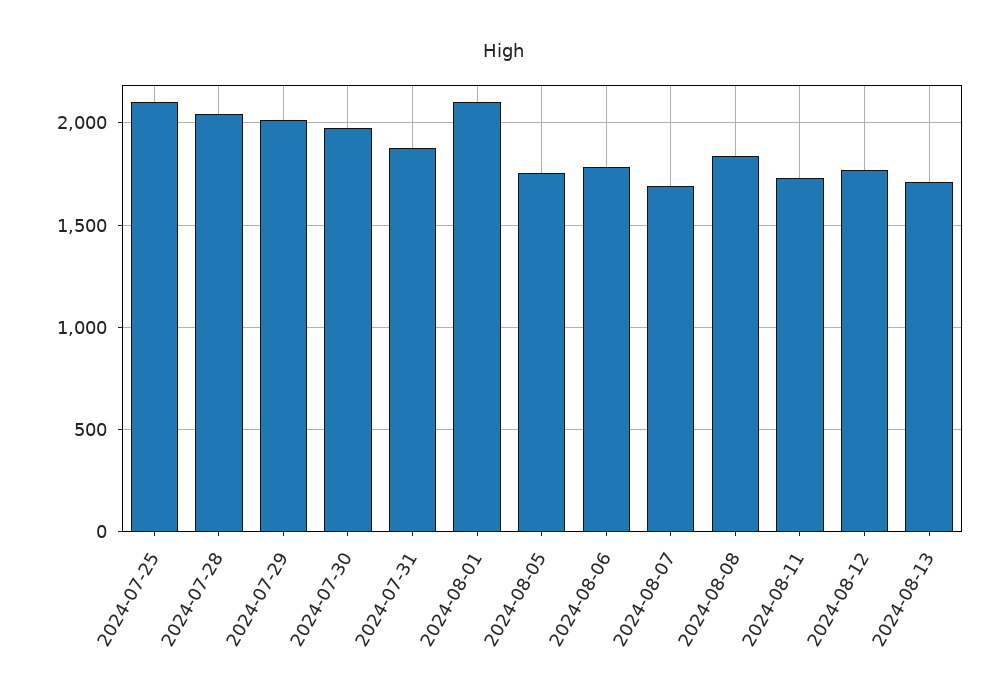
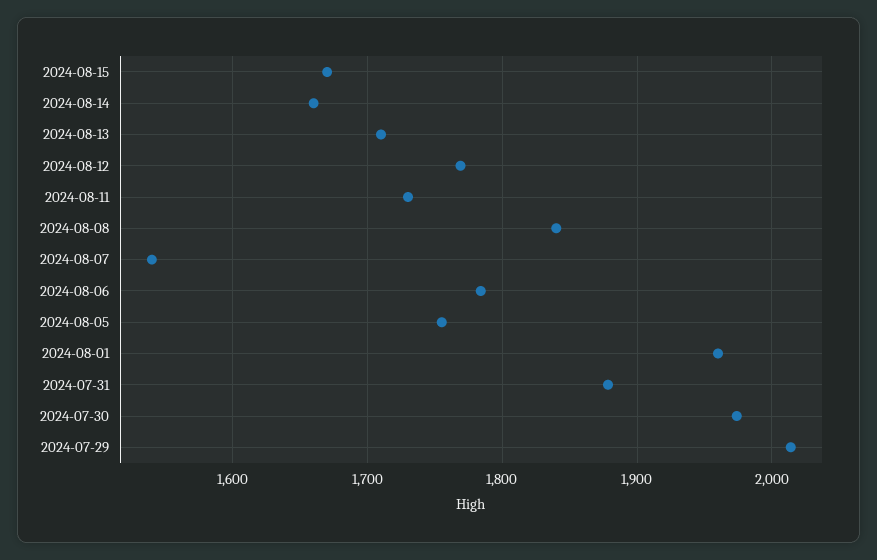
2024-07-25: 2100 -> none
2024-07-28: 2050 -> none
2024-08-01: 2100 -> 1960
2024-08-07: 1700 -> 1540
2024-08-15: none -> 1670
2024-08-14: none -> 1660

